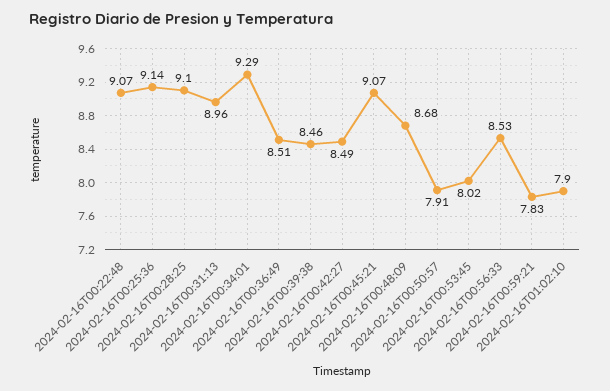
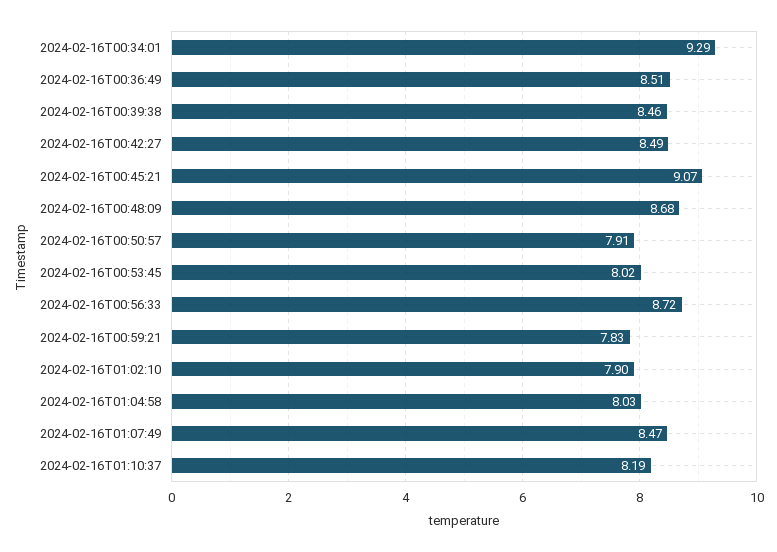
2024-02-16T00:22:48: 9.07 -> none
2024-02-16T00:25:36: 9.14 -> none
2024-02-16T00:28:25: 9.1 -> none
2024-02-16T00:31:13: 8.96 -> none
2024-02-16T00:56:33: 8.53 -> 8.72
2024-02-16T01:04:58: none -> 8.03
2024-02-16T01:07:49: none -> 8.47
2024-02-16T01:10:37: none -> 8.19

